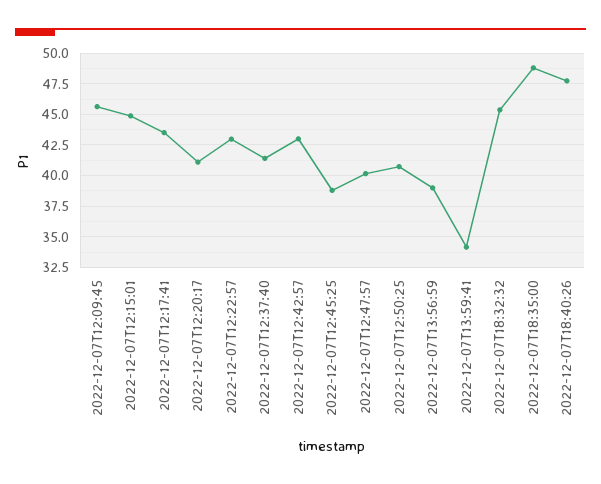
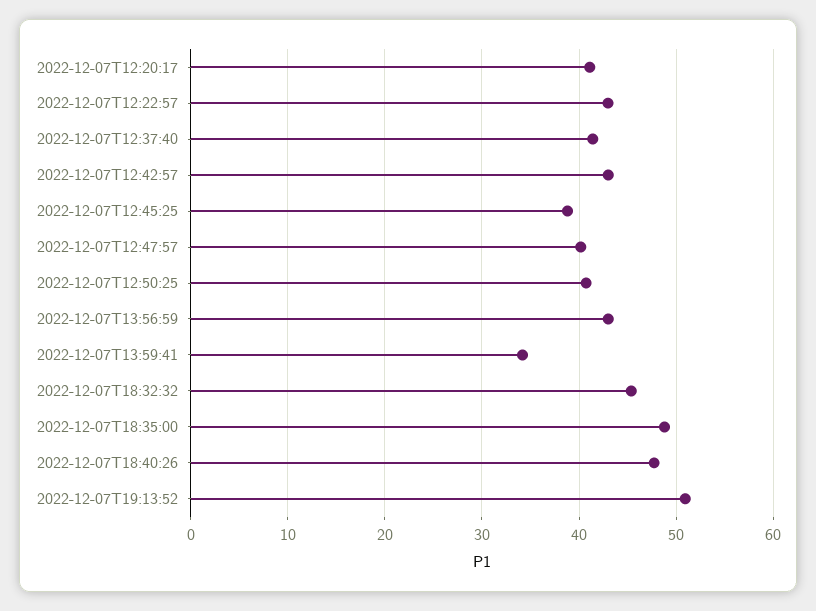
2022-12-07T12:09:45: 45.5 -> none
2022-12-07T12:15:01: 45 -> none
2022-12-07T12:17:41: 43.5 -> none
2022-12-07T13:56:59: 39 -> 43
2022-12-07T19:13:52: none -> 51

